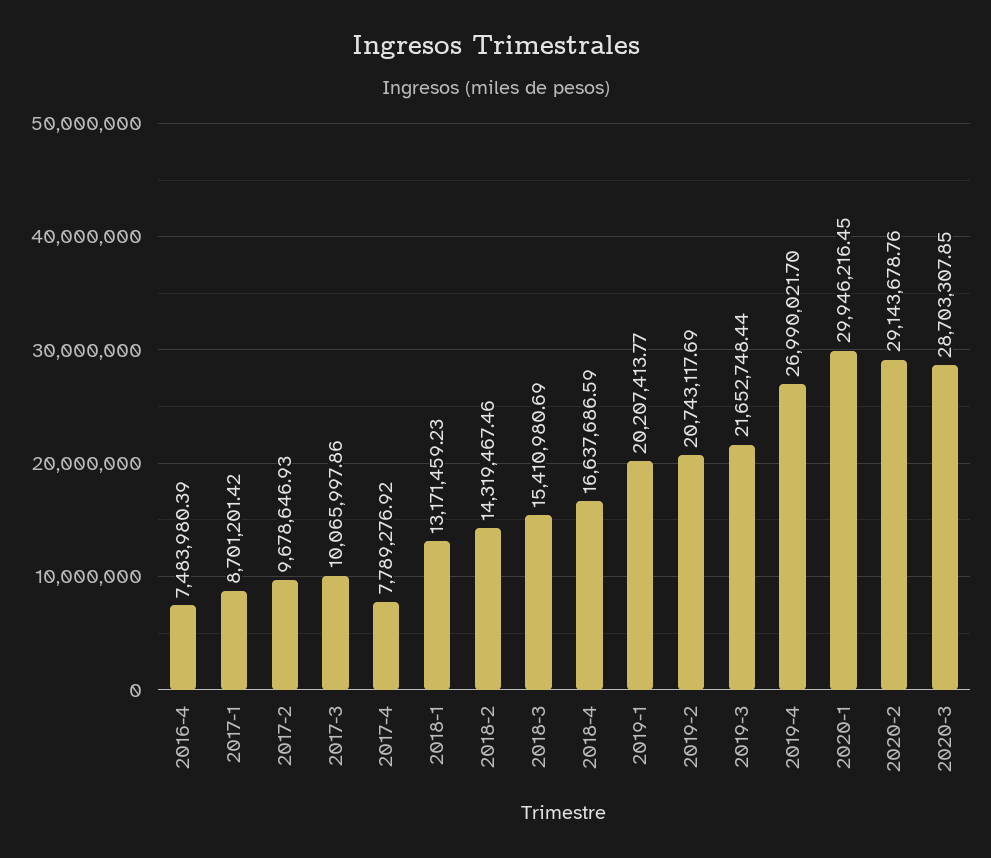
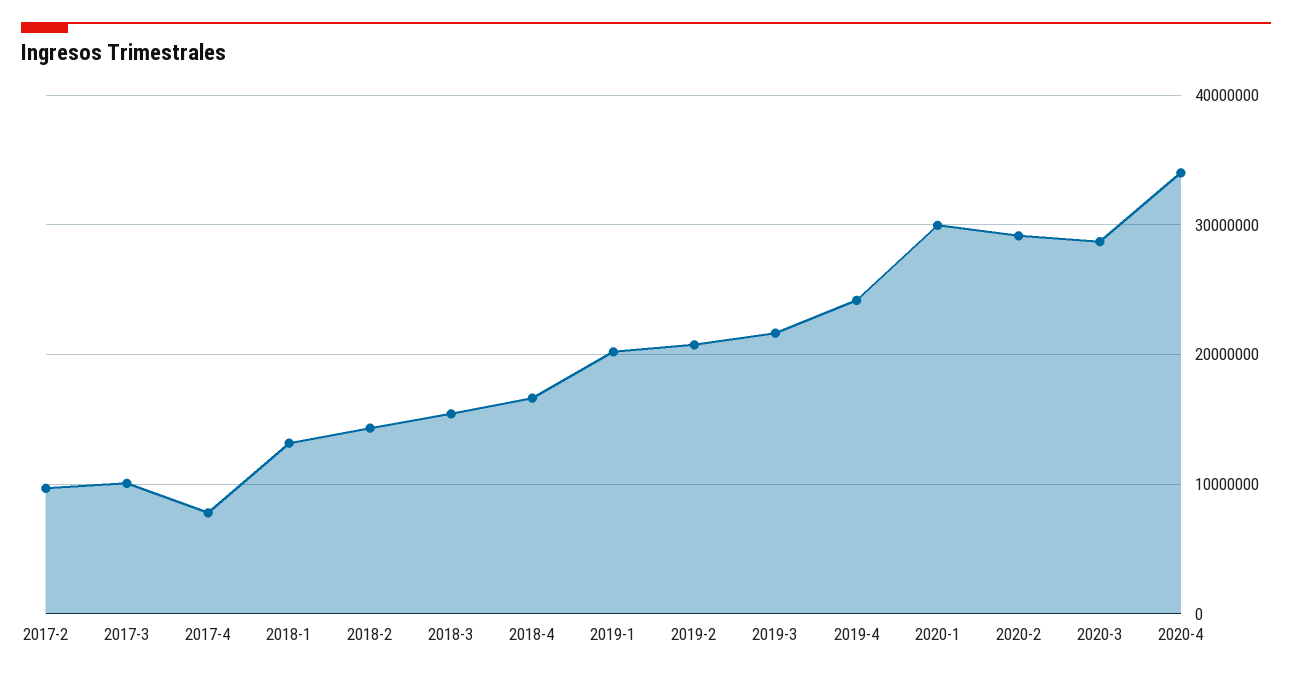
2016-4: 7483980.39 -> none
2017-1: 8701201.42 -> none
2019-4: 26990021.7 -> 24000000
2020-4: none -> 34000000

